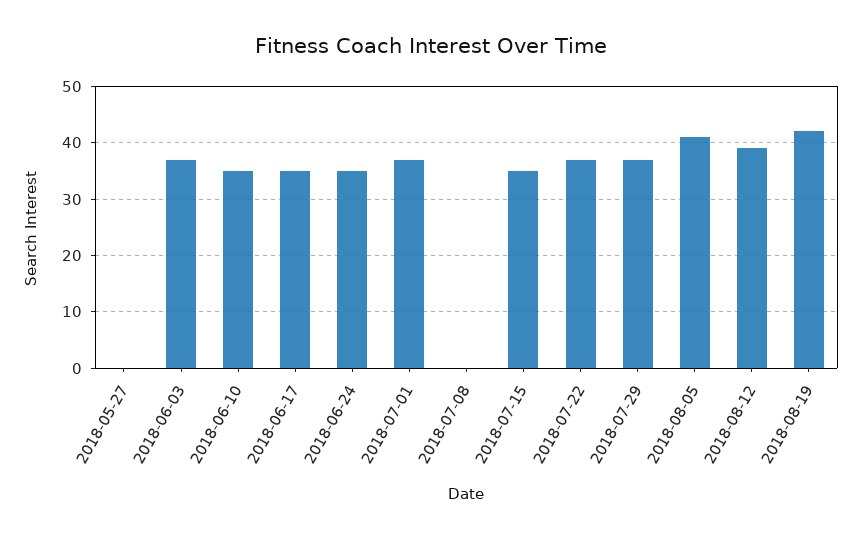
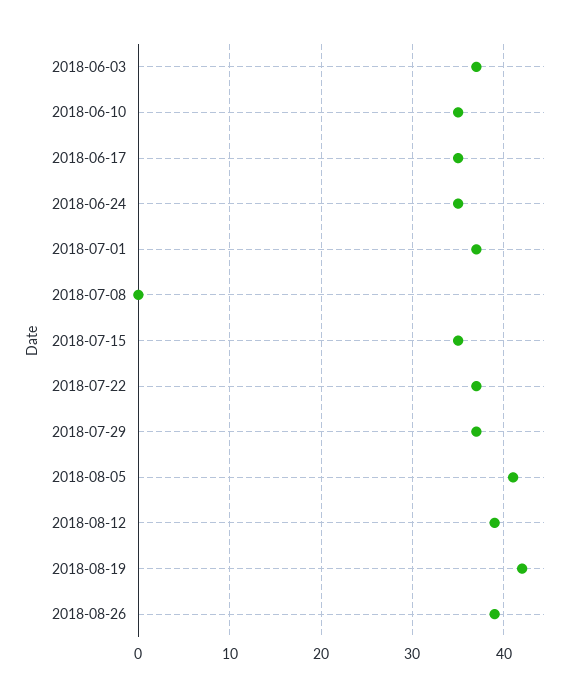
2018-05-27: 0 -> none
2018-08-26: none -> 39

